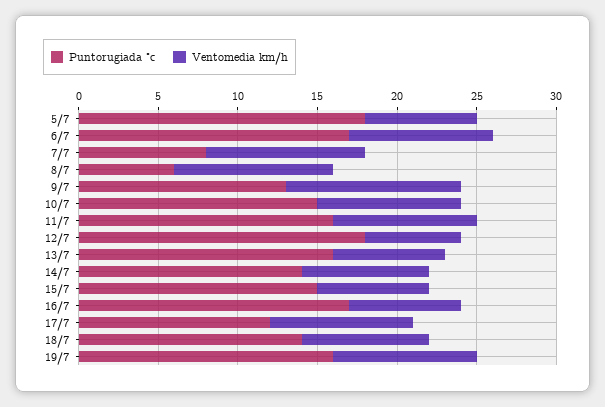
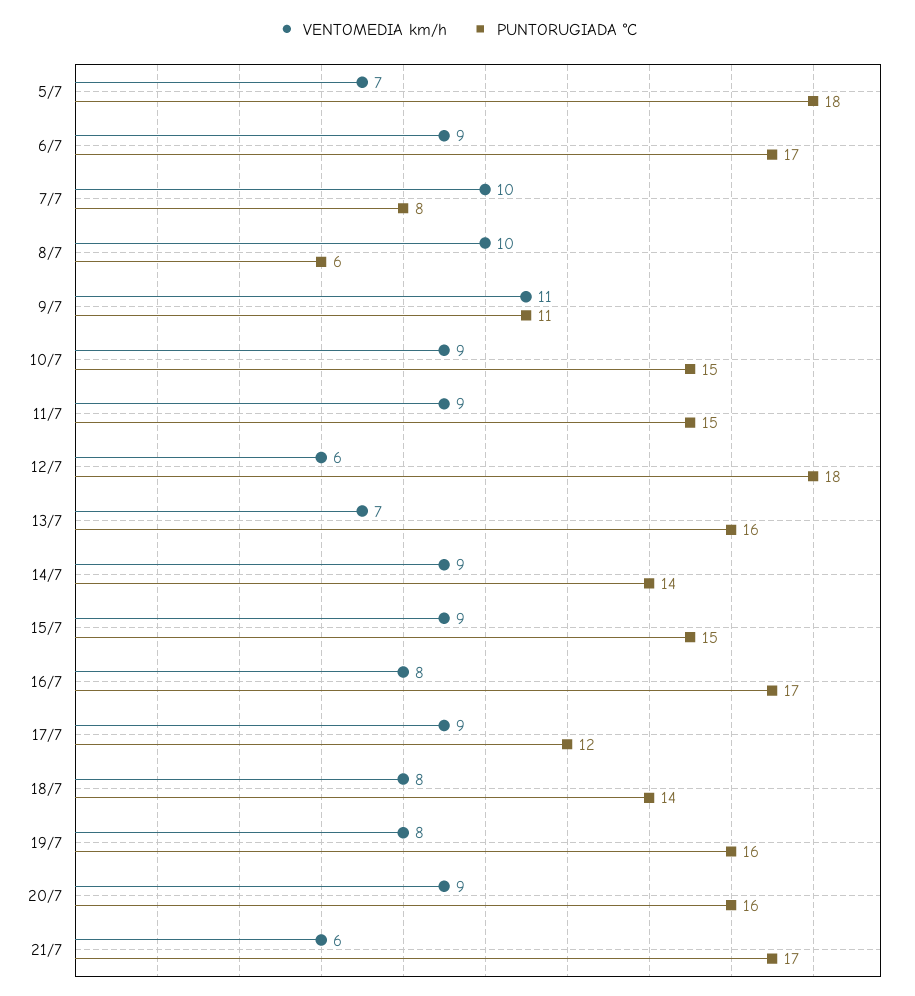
Puntorugiada °c, 9/7: 13 -> 11
Puntorugiada °c, 11/7: 16 -> 15
Ventomedia km/h, 14/7: 8 -> 9
Ventomedia km/h, 15/7: 7 -> 9
Ventomedia km/h, 16/7: 7 -> 8
Ventomedia km/h, 19/7: 9 -> 8
Ventomedia km/h, 20/7: none -> 9
Puntorugiada °c, 20/7: none -> 16
Ventomedia km/h, 21/7: none -> 6
Puntorugiada °c, 21/7: none -> 17

